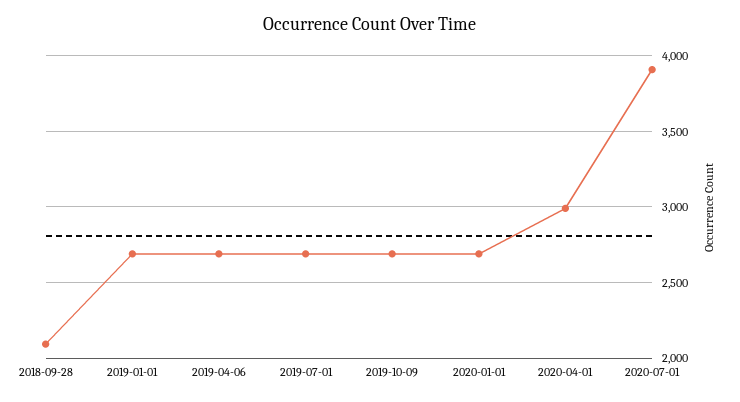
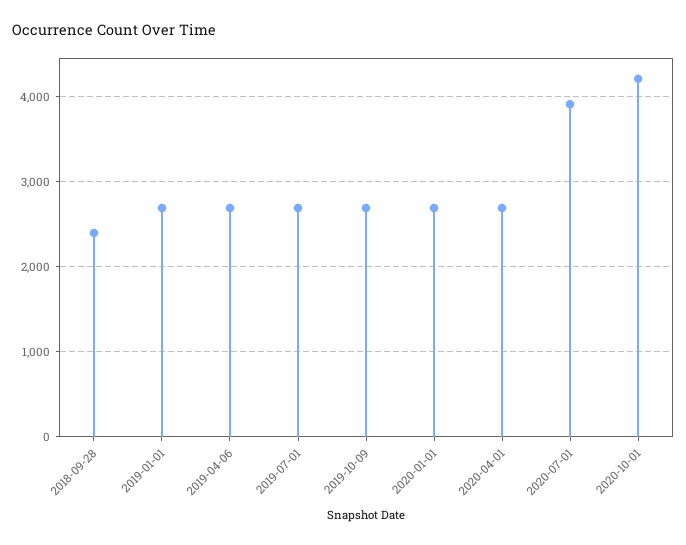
2018-09-28: 2100 -> 2400
2020-04-01: 3000 -> 2700
2020-10-01: none -> 4200

